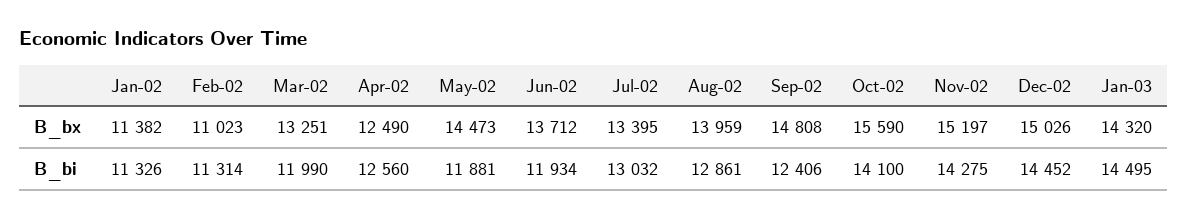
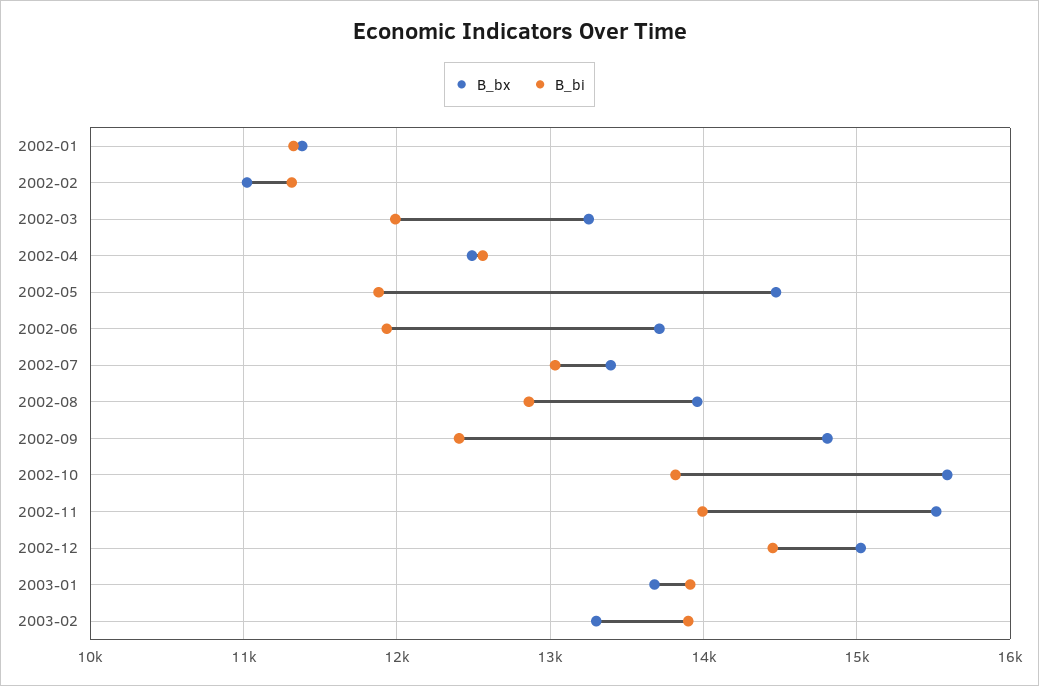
B_bx, Nov-02: 15197 -> 15500
B_bx, Jan-03: 14320 -> 13700
B_bi, Oct-02: 14100 -> 13800
B_bi, Nov-02: 14275 -> 14000
B_bi, Jan-03: 14495 -> 13900
B_bx, 2003-02: none -> 13300
B_bi, 2003-02: none -> 13900

